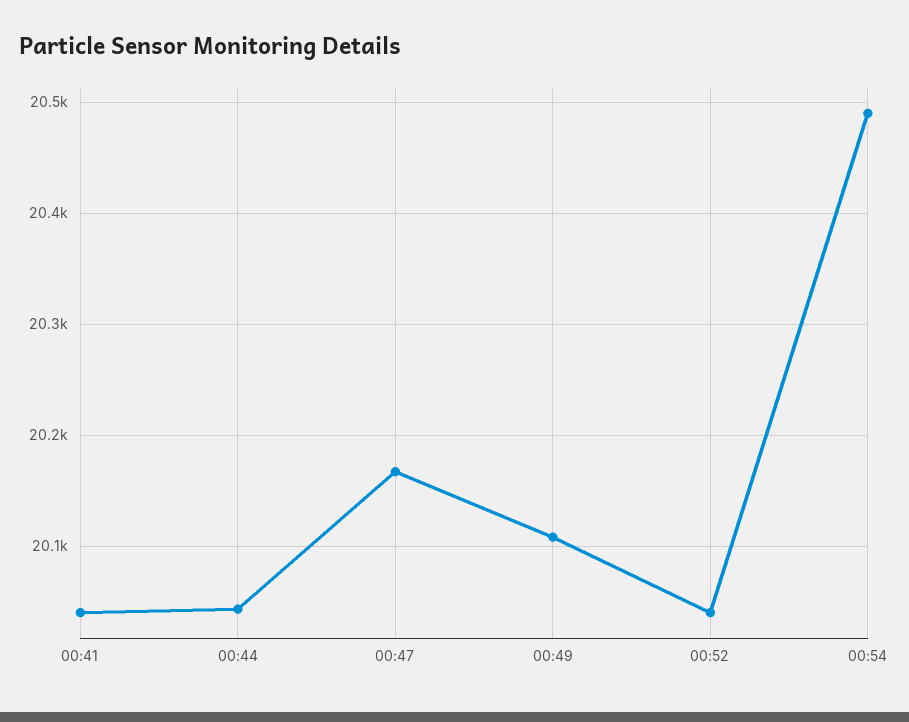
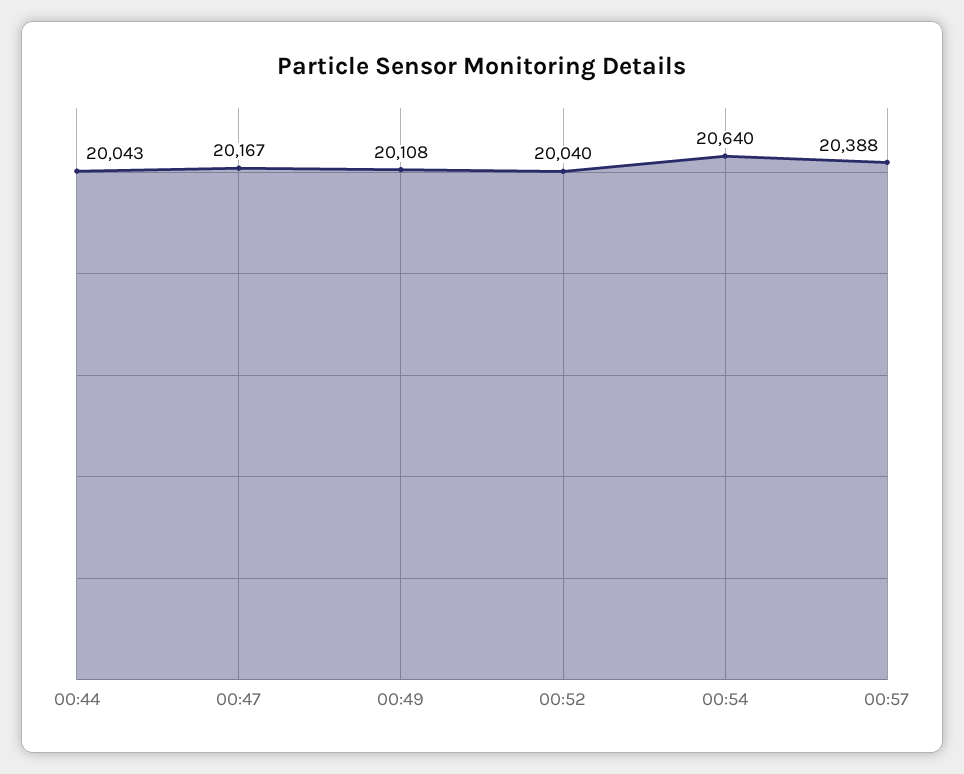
00:41: 20040 -> none
00:54: 20490 -> 20640
00:57: none -> 20388

